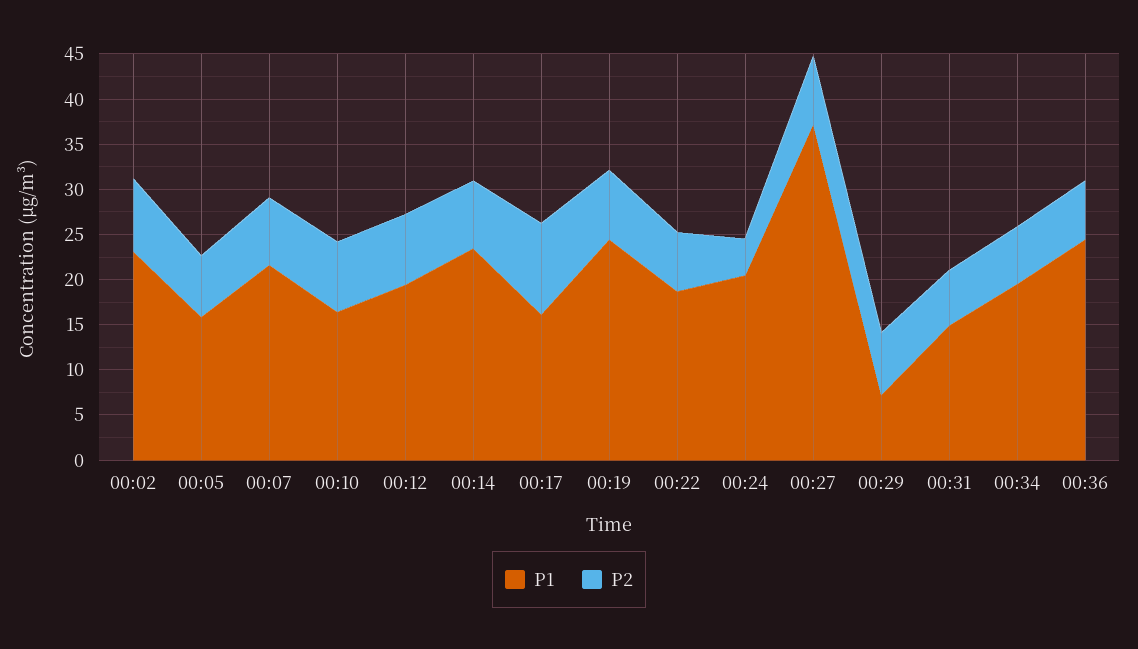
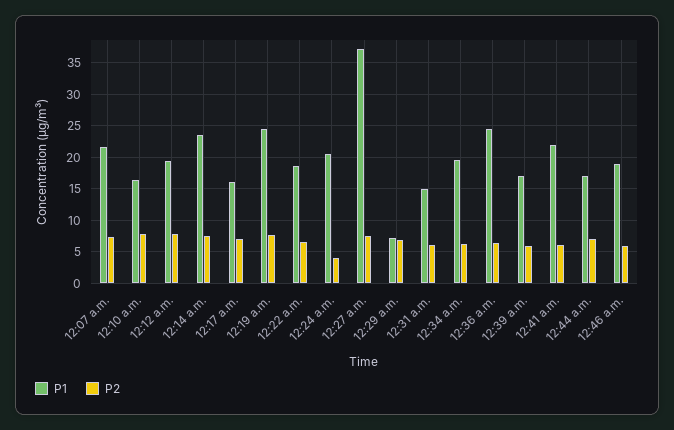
P1, 00:02: 23 -> none
P2, 00:02: 8 -> none
P1, 00:05: 16 -> none
P2, 00:05: 7 -> none
P2, 00:17: 10 -> 7
P1, 12:39 a.m.: none -> 17
P2, 12:39 a.m.: none -> 6
P1, 12:41 a.m.: none -> 22
P2, 12:41 a.m.: none -> 6
P1, 12:44 a.m.: none -> 17
P2, 12:44 a.m.: none -> 7
P1, 12:46 a.m.: none -> 19
P2, 12:46 a.m.: none -> 6

